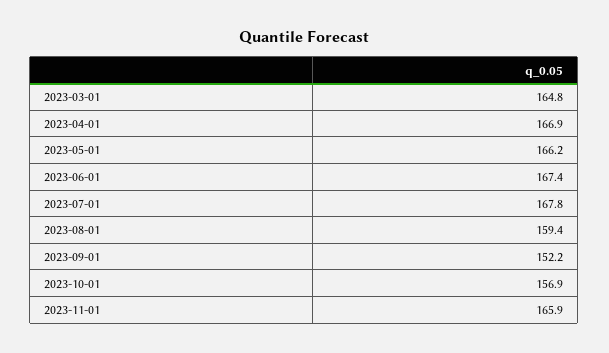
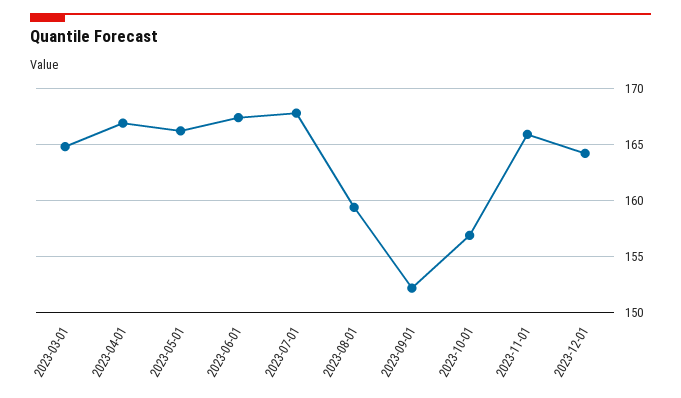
2023-12-01: none -> 164

